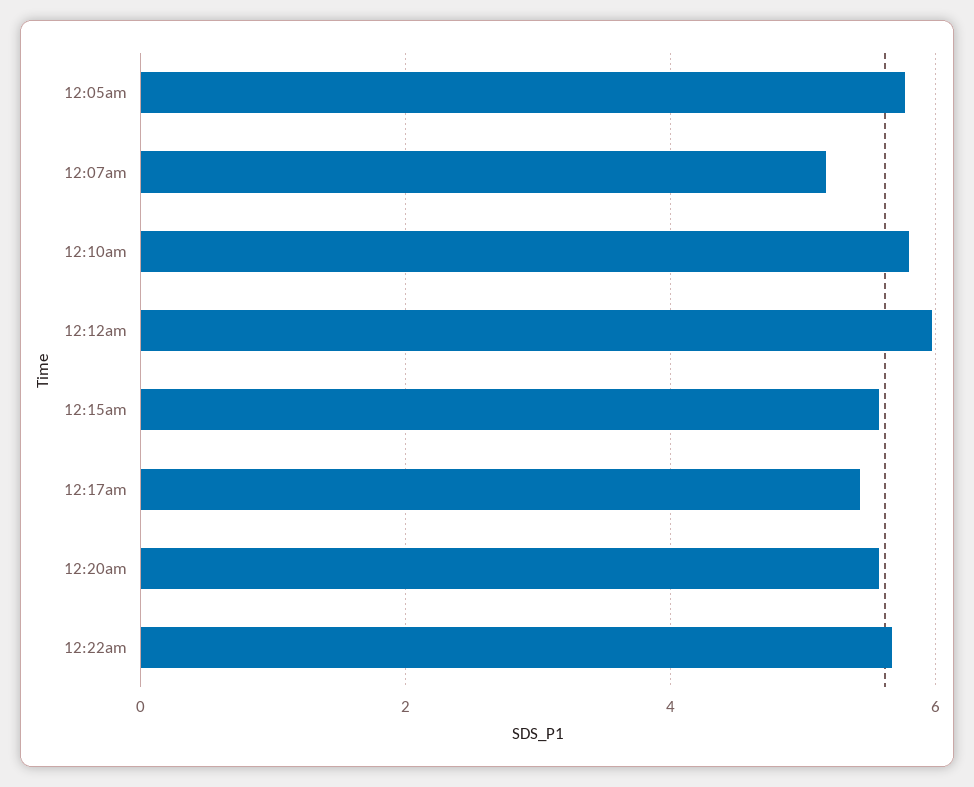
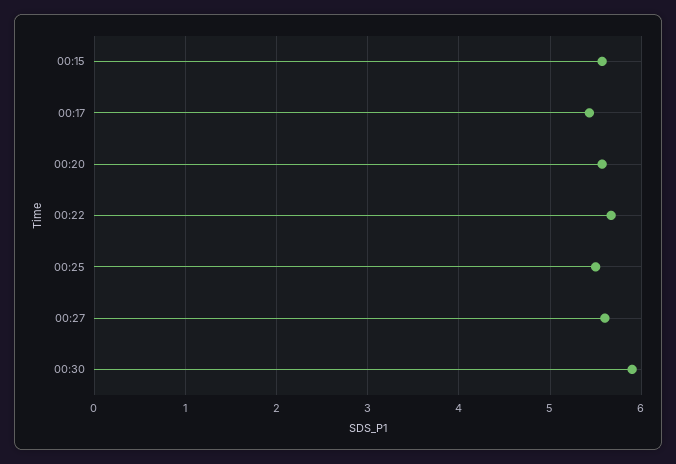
12:05am: 5.8 -> none
12:07am: 5.2 -> none
12:10am: 5.8 -> none
12:12am: 6 -> none
00:25: none -> 5.5
00:27: none -> 5.6
00:30: none -> 5.9

